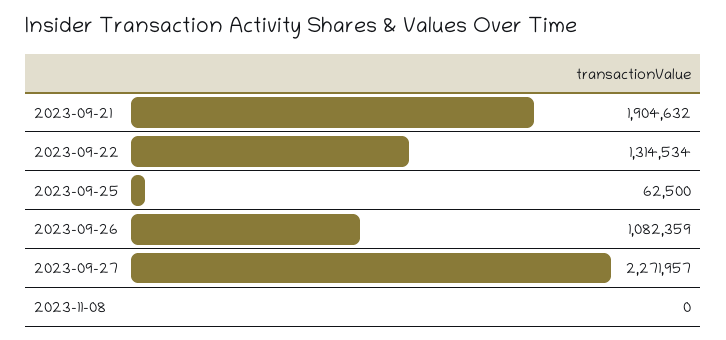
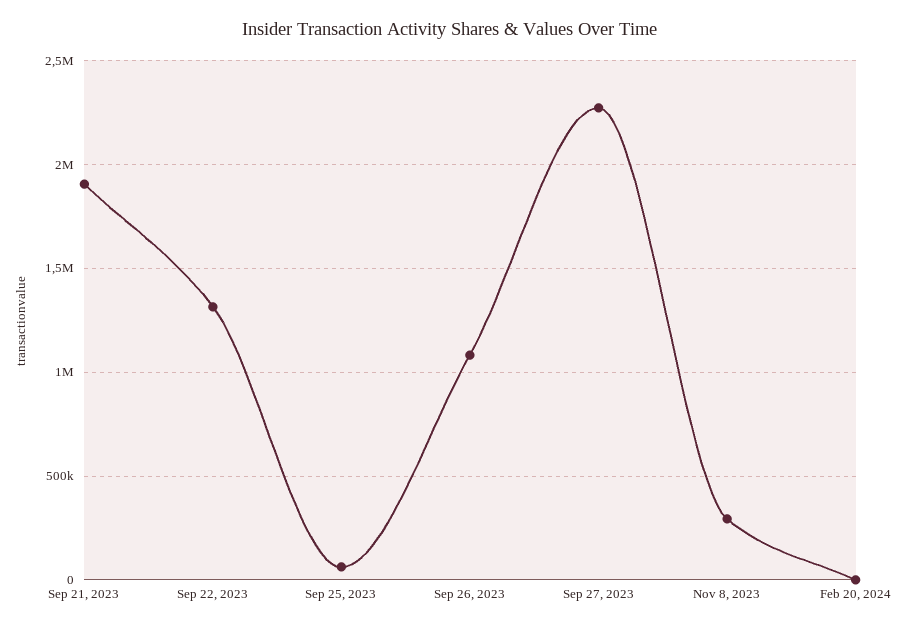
2023-11-08: 0 -> 300000
Feb 20, 2024: none -> 0

